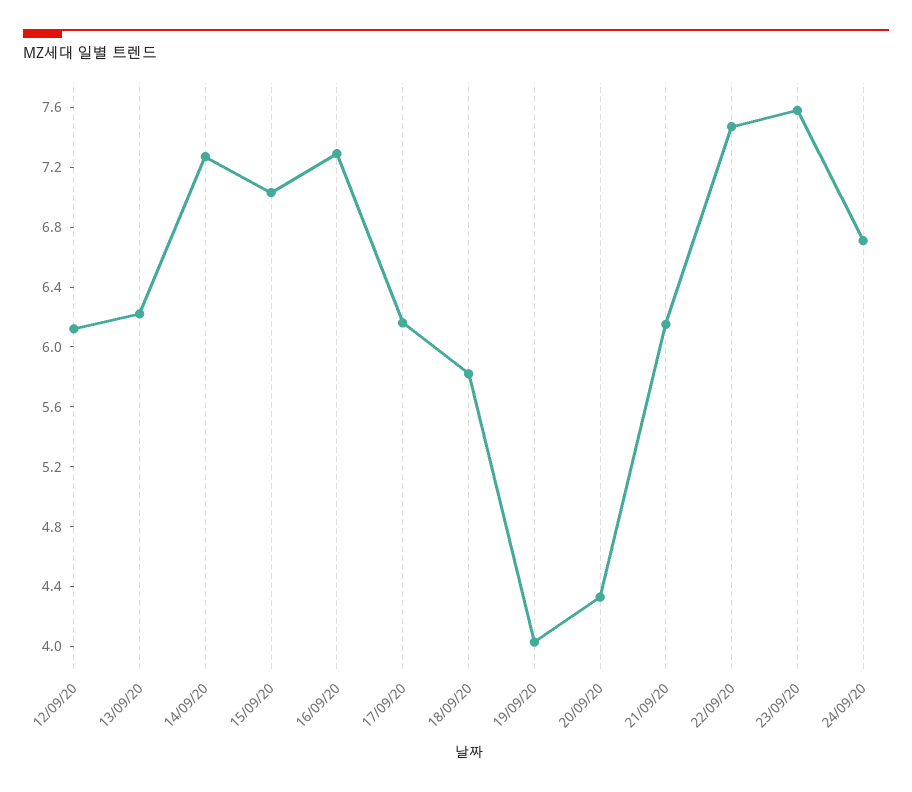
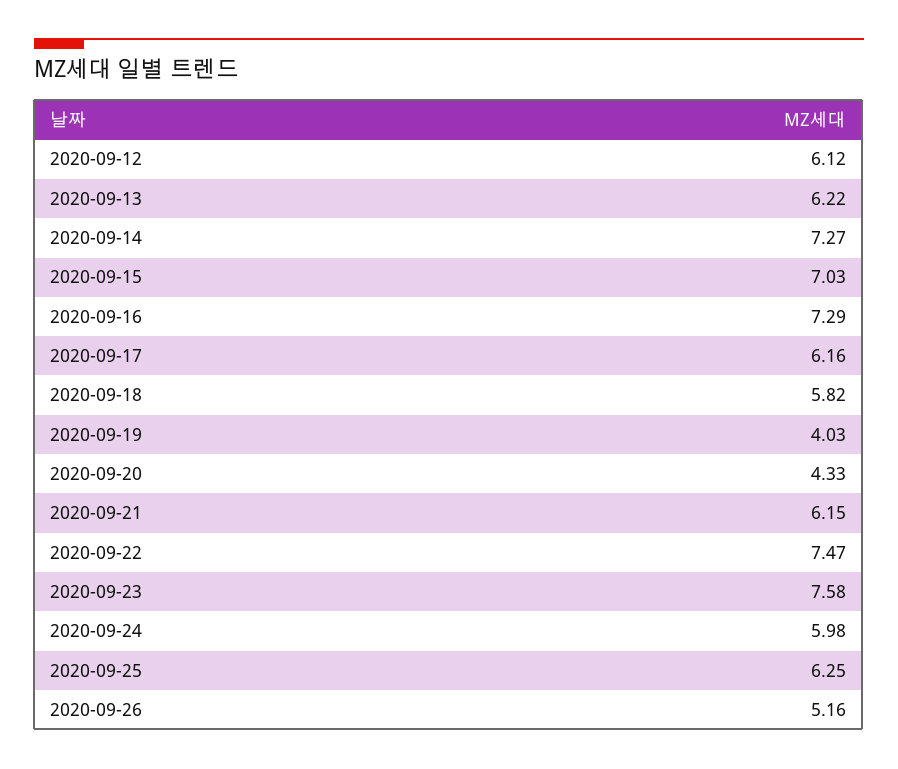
24/09/20: 6.7 -> 5.98
2020-09-25: none -> 6.25
2020-09-26: none -> 5.16

